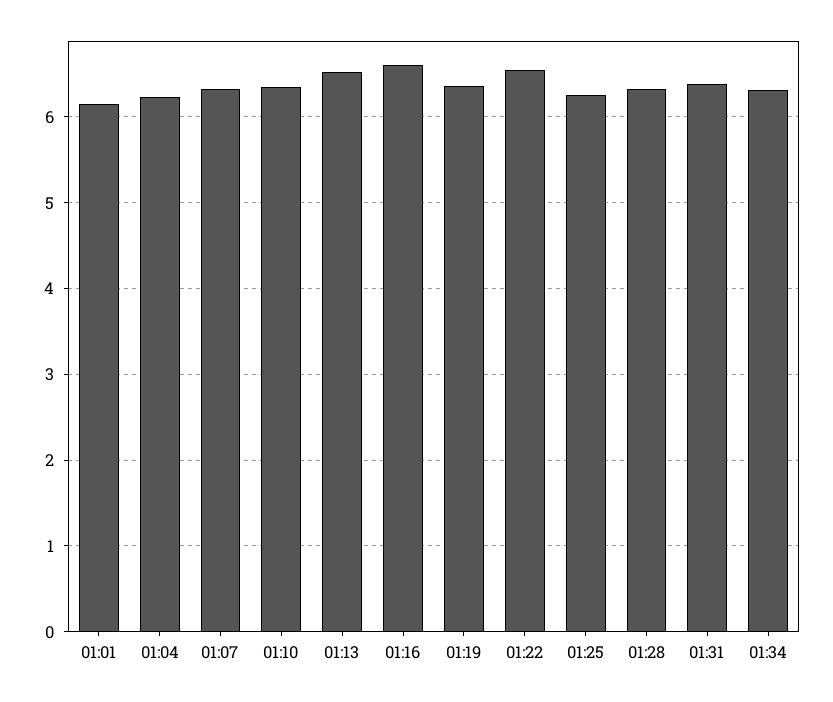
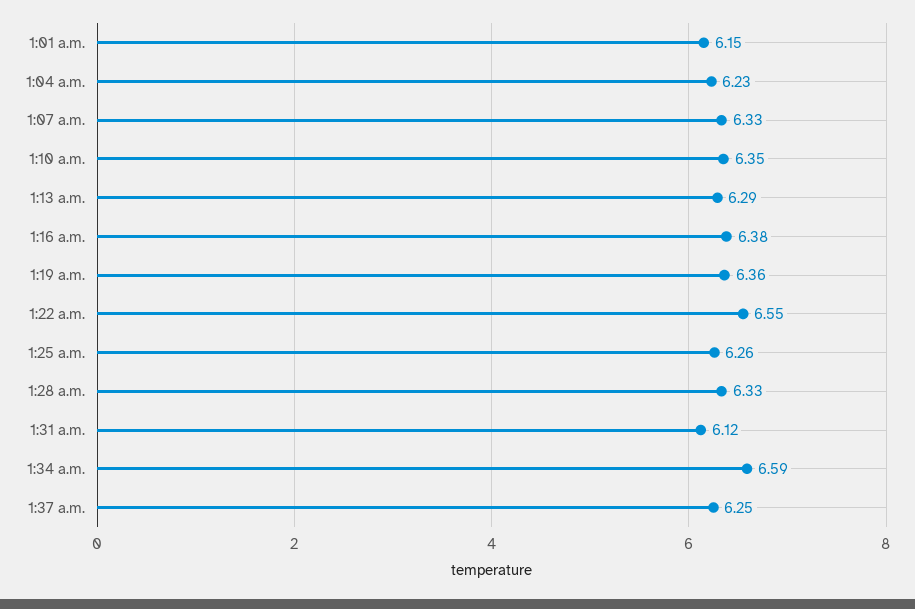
01:13: 6.5 -> 6.29
01:16: 6.6 -> 6.38
01:31: 6.4 -> 6.12
01:34: 6.3 -> 6.59
1:37 a.m.: none -> 6.25

